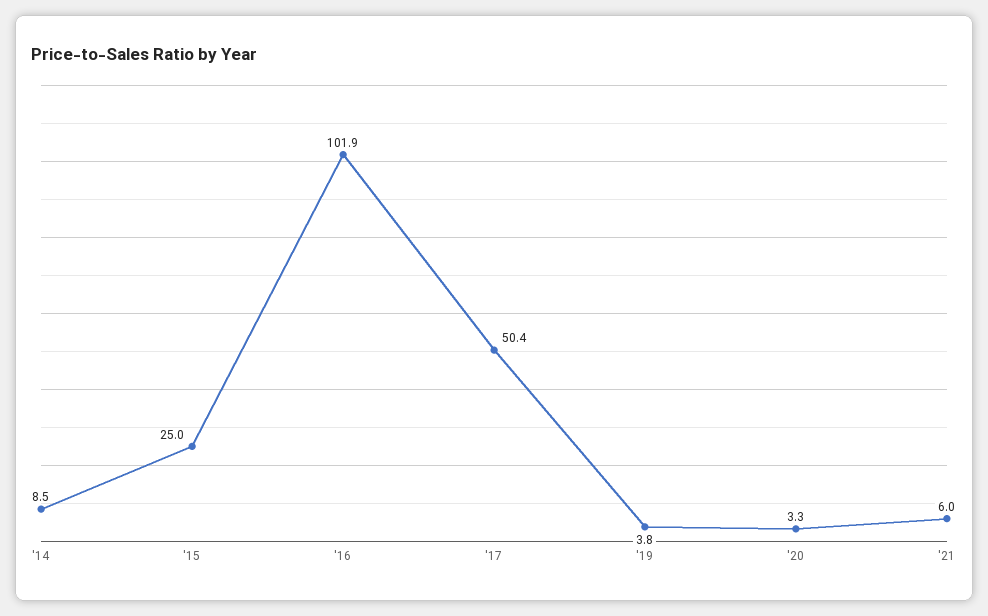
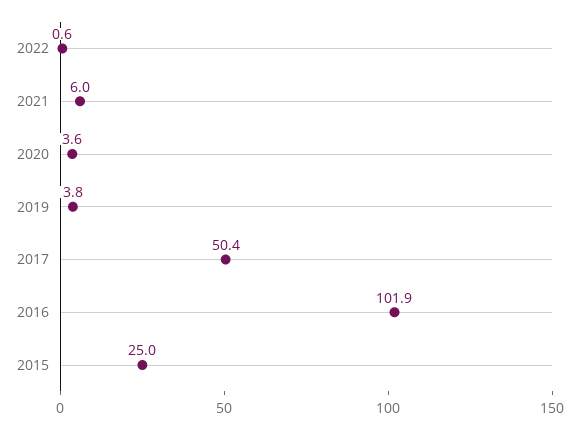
'14: 8.5 -> none
'20: 3.3 -> 3.6
2022: none -> 0.6

